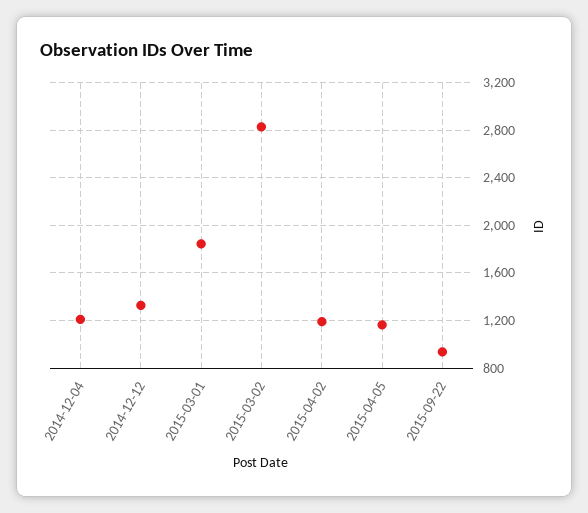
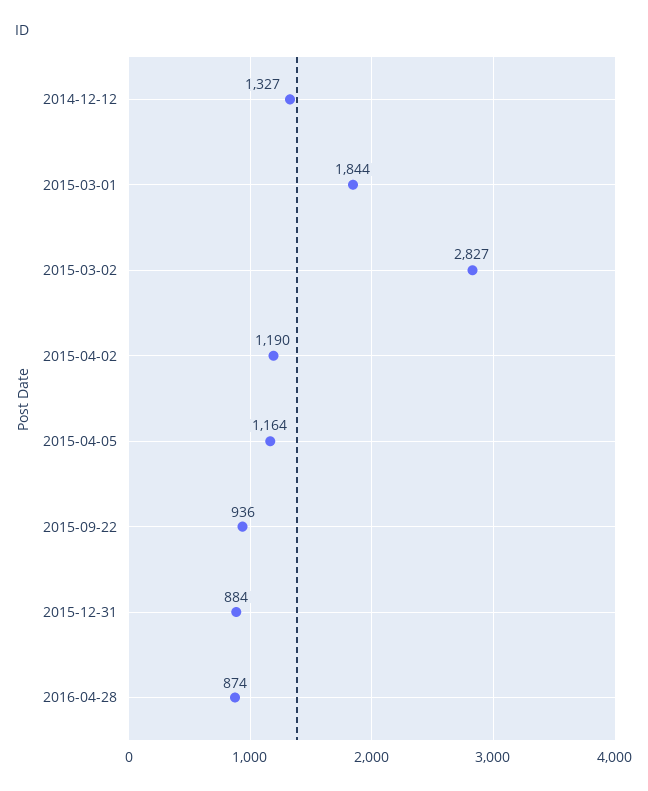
2014-12-04: 1200 -> none
2015-12-31: none -> 884
2016-04-28: none -> 874

